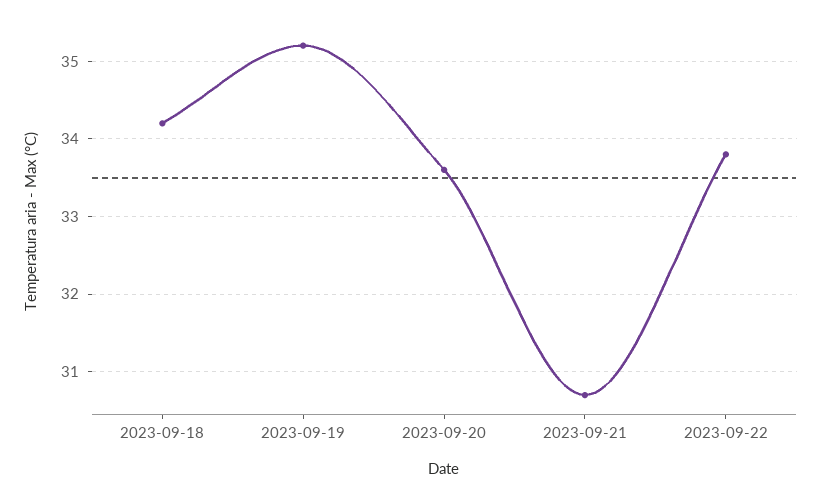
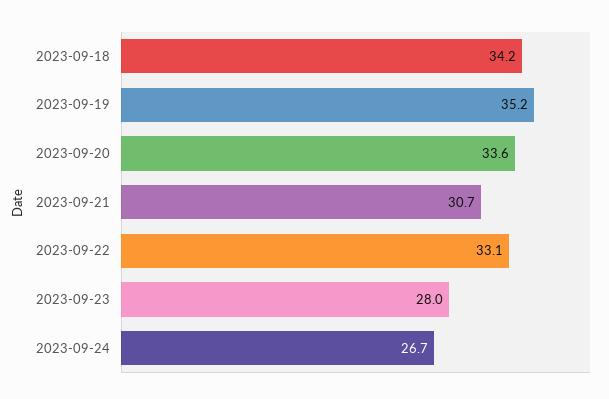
2023-09-22: 33.8 -> 33.1
2023-09-23: none -> 28
2023-09-24: none -> 26.7

